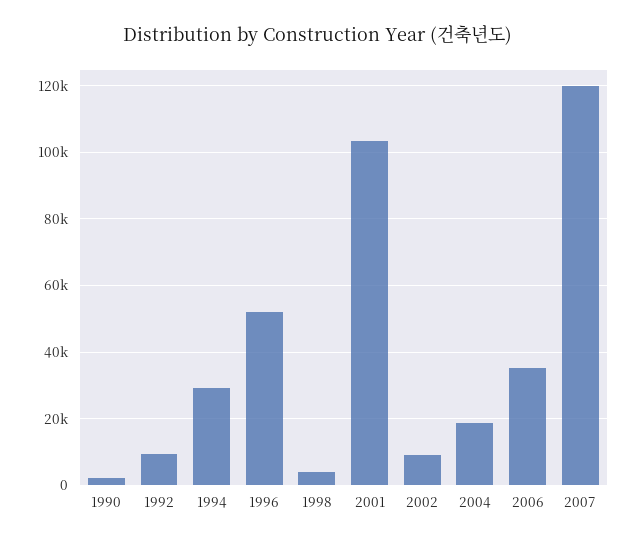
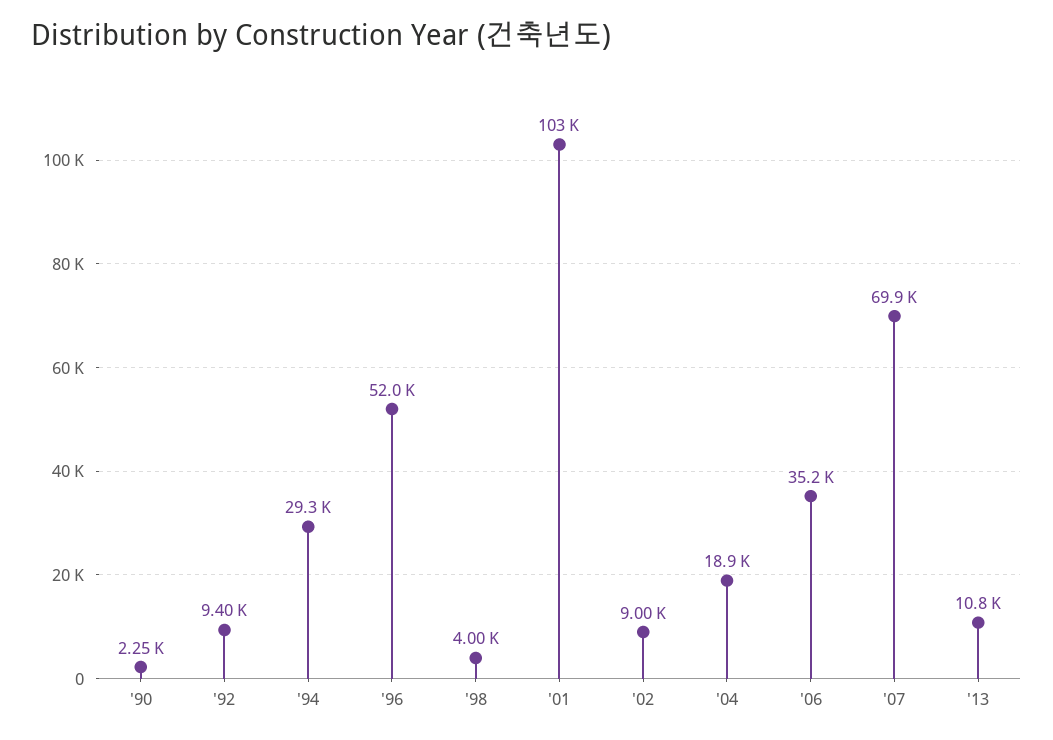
2007: 120000 -> 69900
'13: none -> 10800

